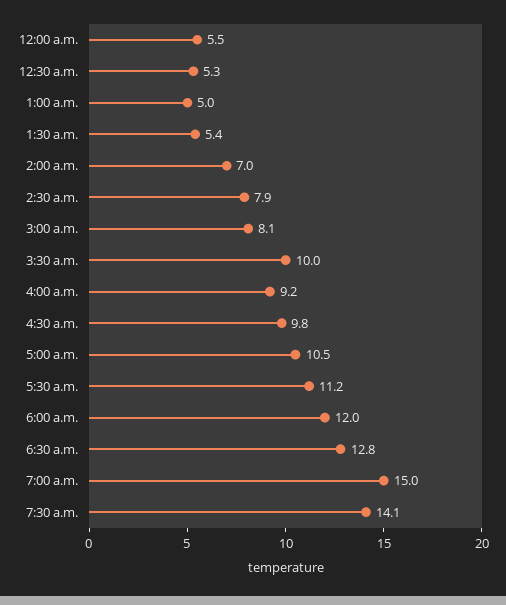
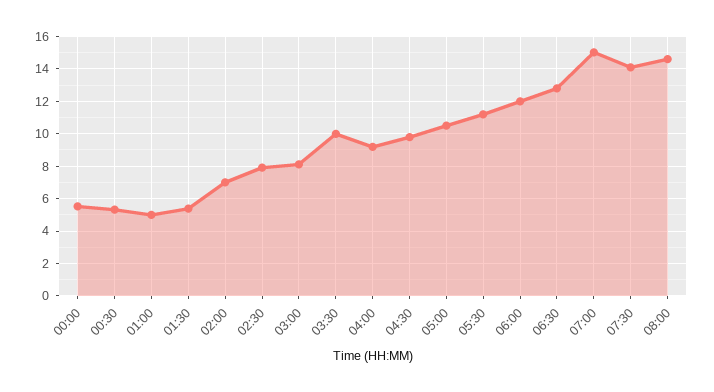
08:00: none -> 14.5

